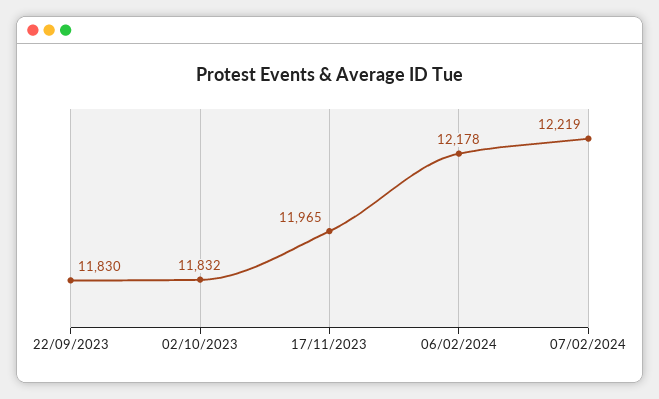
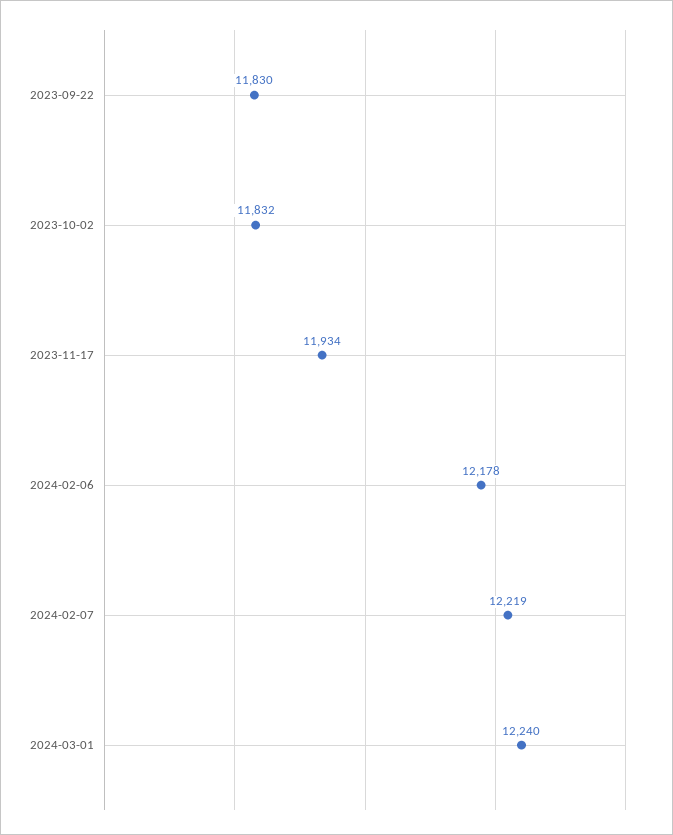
17/11/2023: 11965 -> 11934
2024-03-01: none -> 12240

